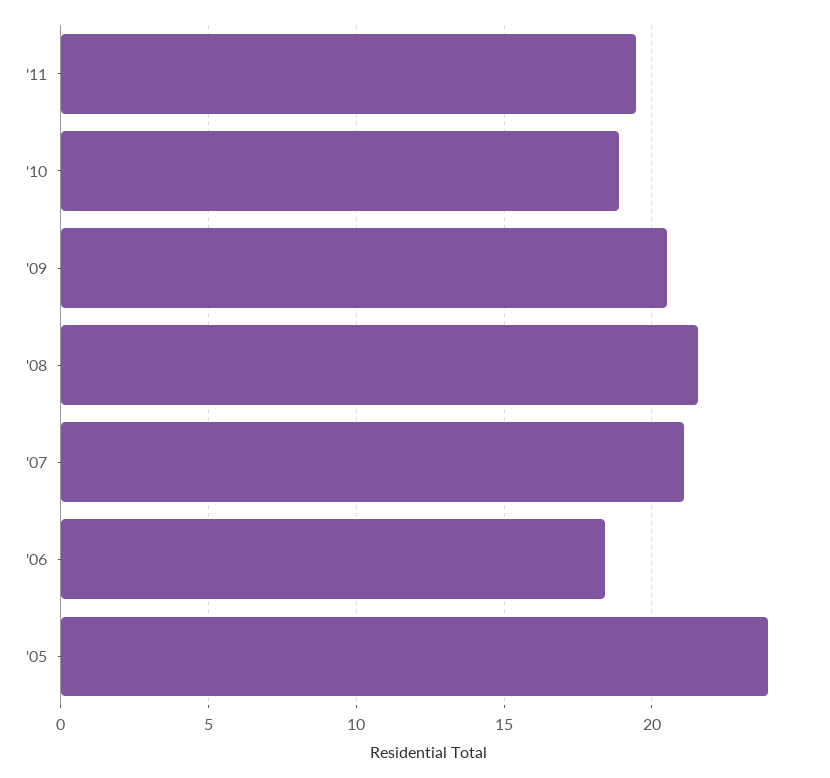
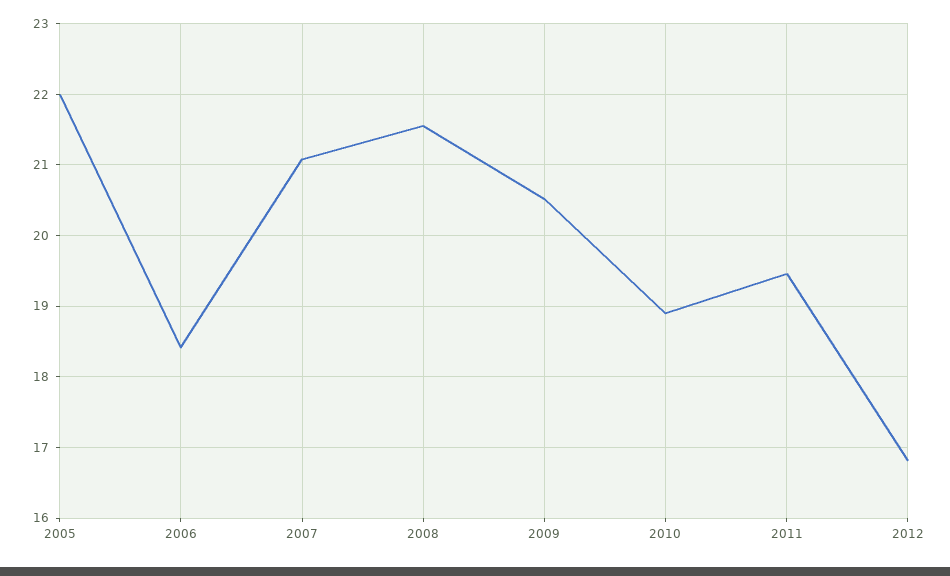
'05: 24 -> 22
2012: none -> 16.8

